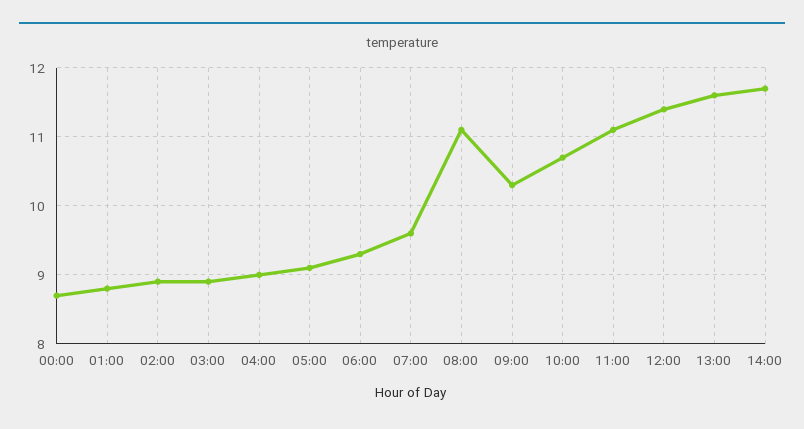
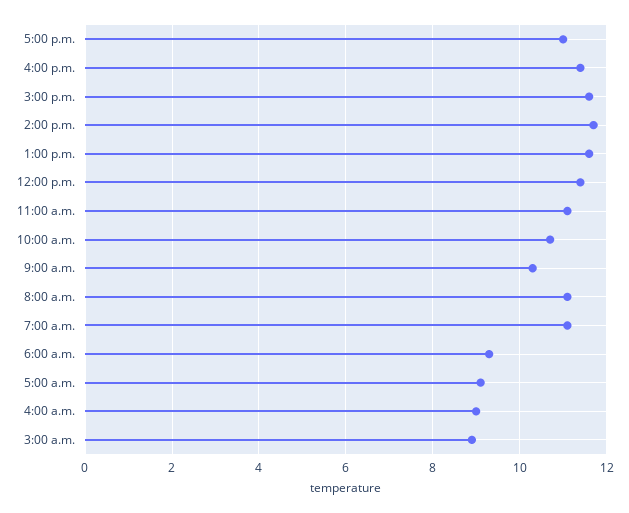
00:00: 8.7 -> none
01:00: 8.8 -> none
02:00: 8.9 -> none
07:00: 9.6 -> 11
5:00 p.m.: none -> 11
4:00 p.m.: none -> 11.5
3:00 p.m.: none -> 11.5

